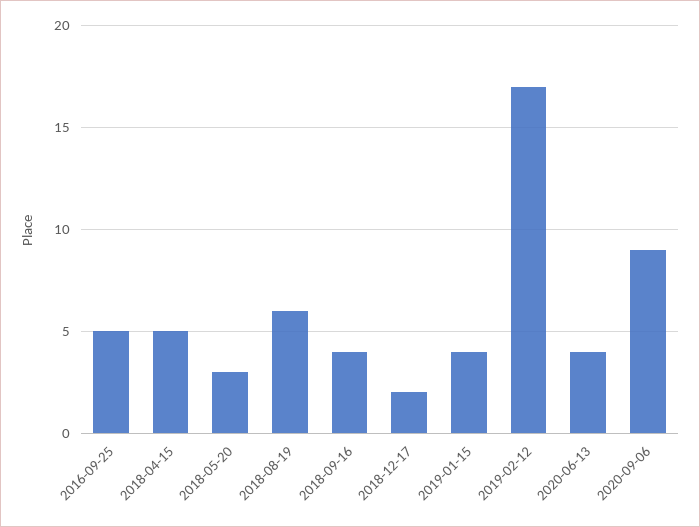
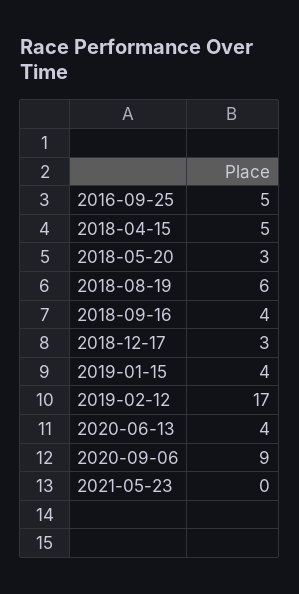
2018-12-17: 2 -> 3
2021-05-23: none -> 0

